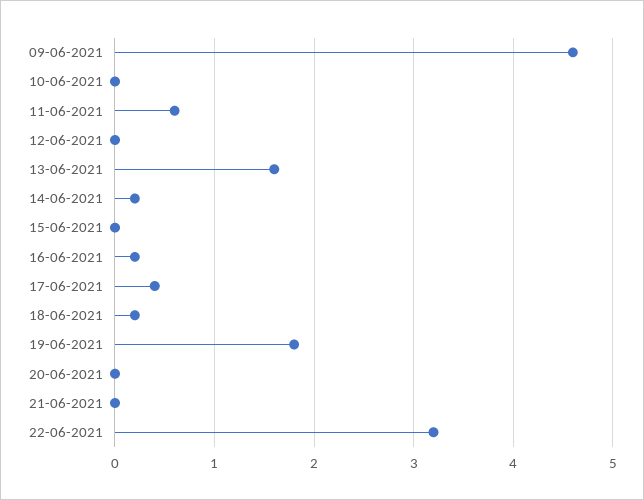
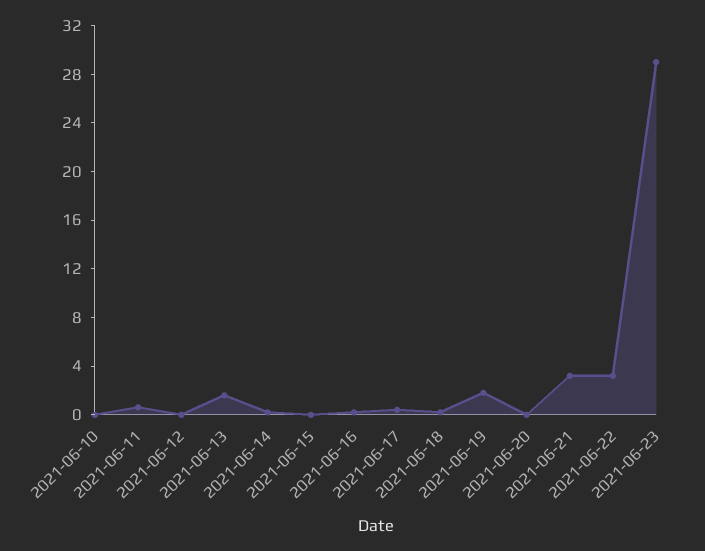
09-06-2021: 4.6 -> none
21-06-2021: 0 -> 3
2021-06-23: none -> 29

